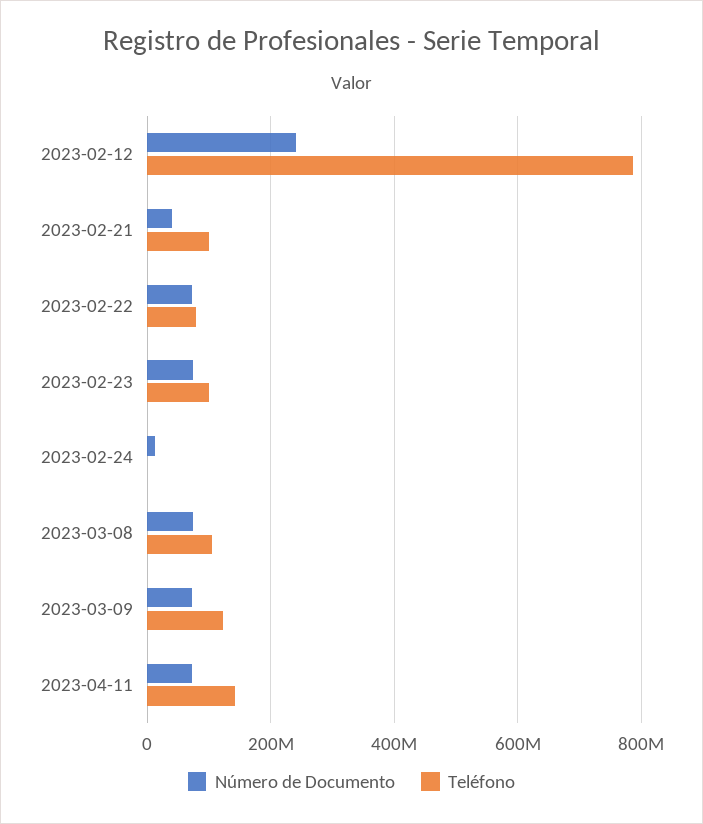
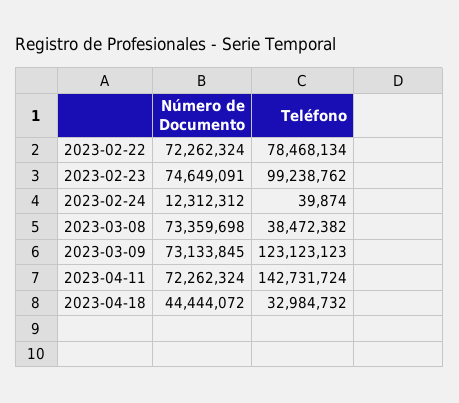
Número de Documento, 2023-02-12: 240000000 -> none
Teléfono, 2023-02-12: 780000000 -> none
Número de Documento, 2023-02-21: 40000000 -> none
Teléfono, 2023-02-21: 100000000 -> none
Teléfono, 2023-03-08: 100000000 -> 38472382
Número de Documento, 2023-04-18: none -> 44444072
Teléfono, 2023-04-18: none -> 32984732

